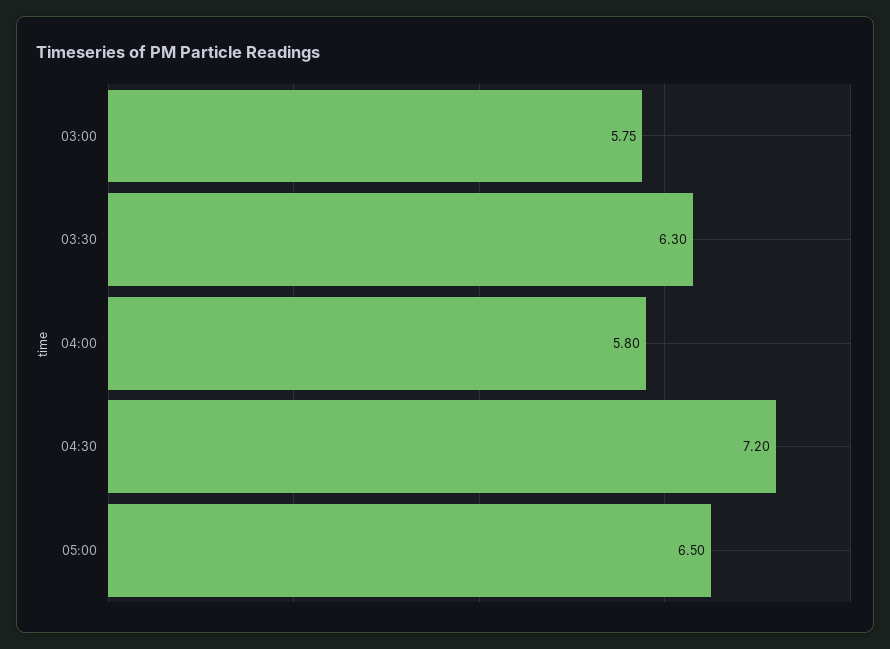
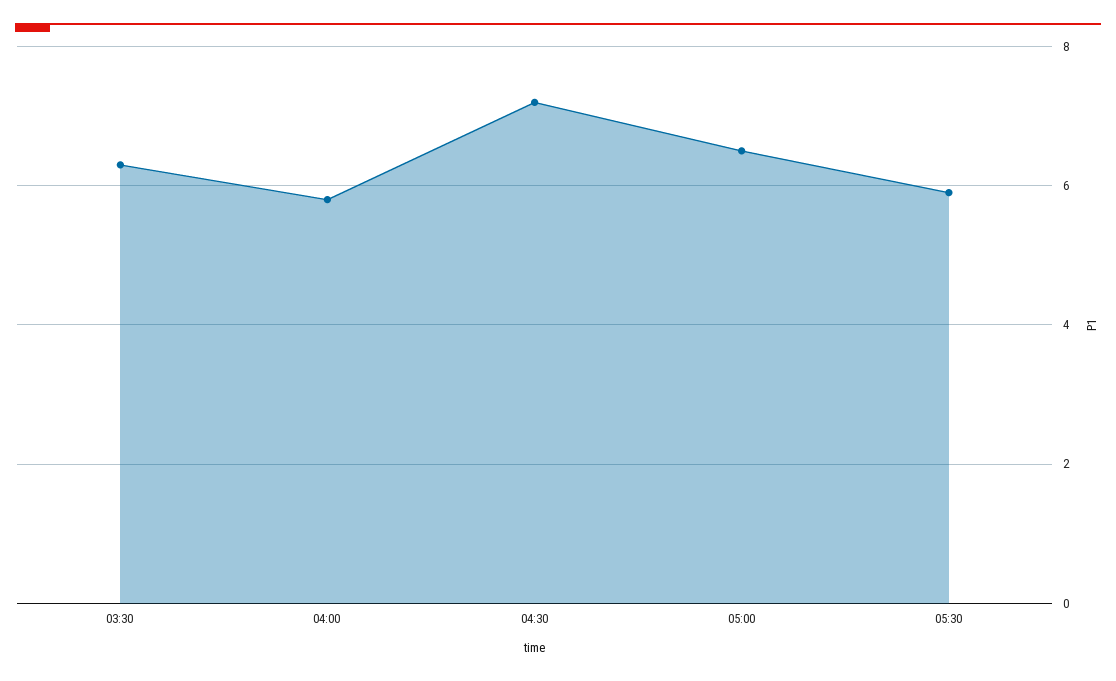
03:00: 5.75 -> none
05:30: none -> 6

